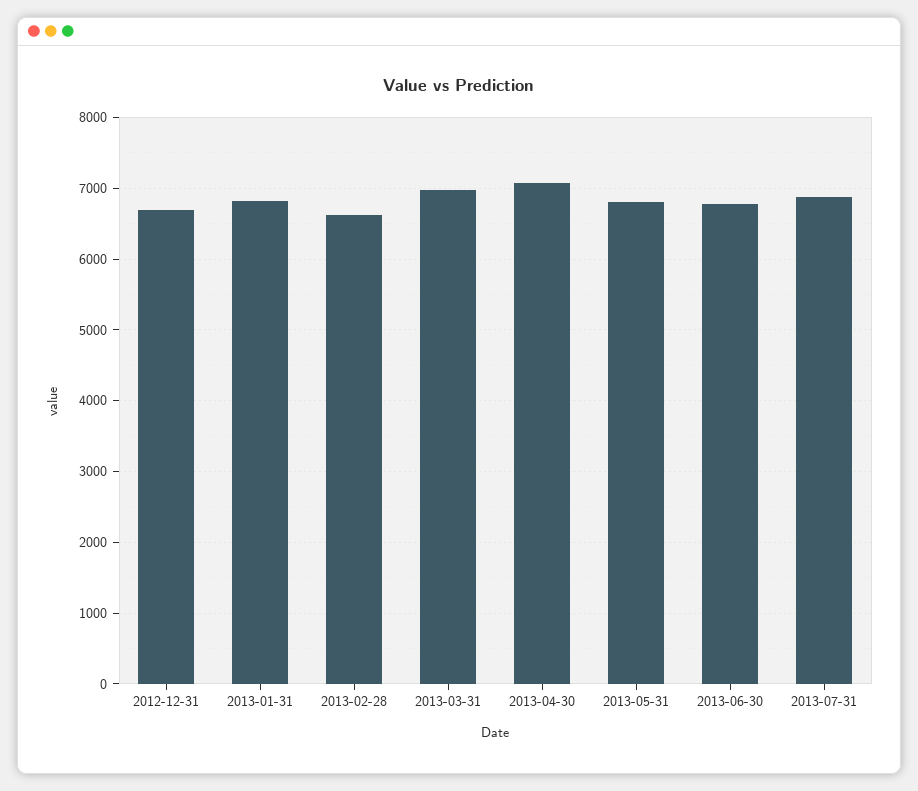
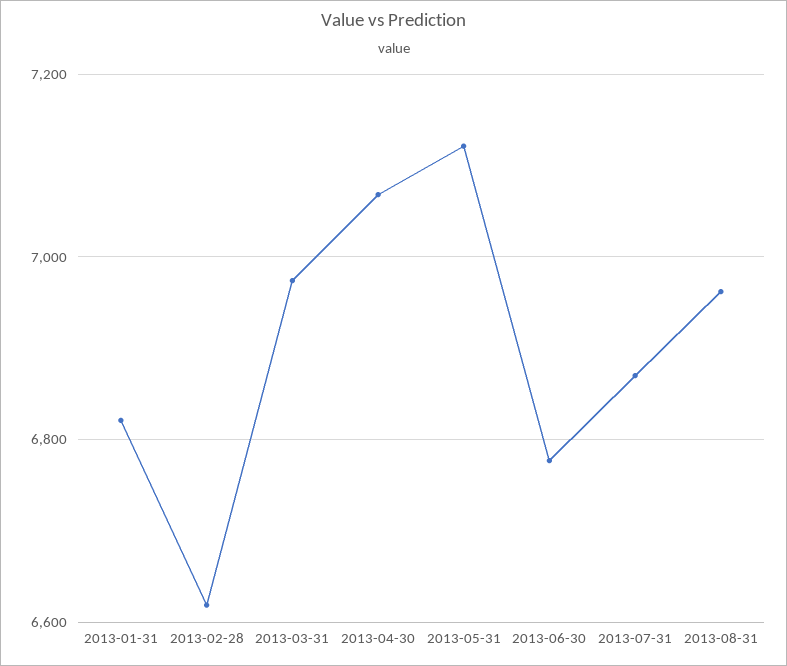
2012-12-31: 6700 -> none
2013-05-31: 6800 -> 7120
2013-08-31: none -> 6960

